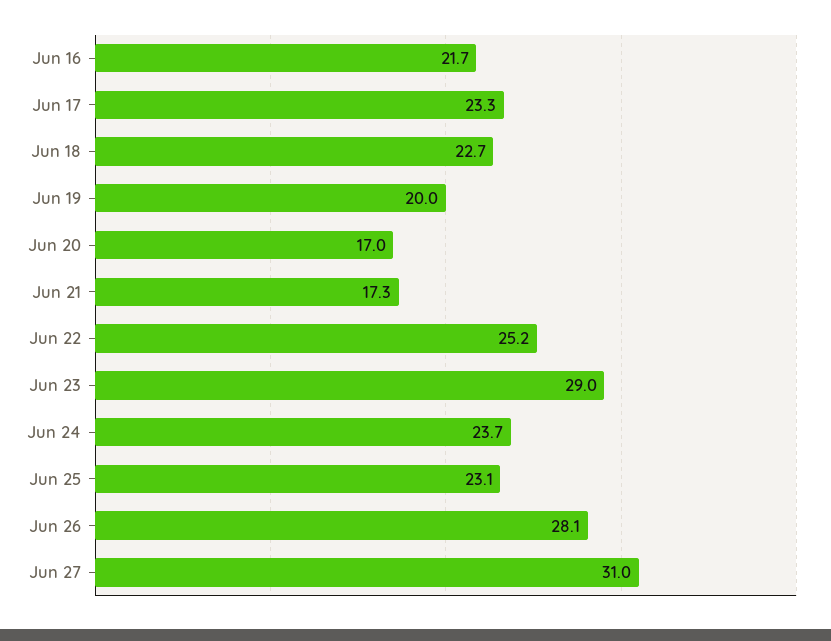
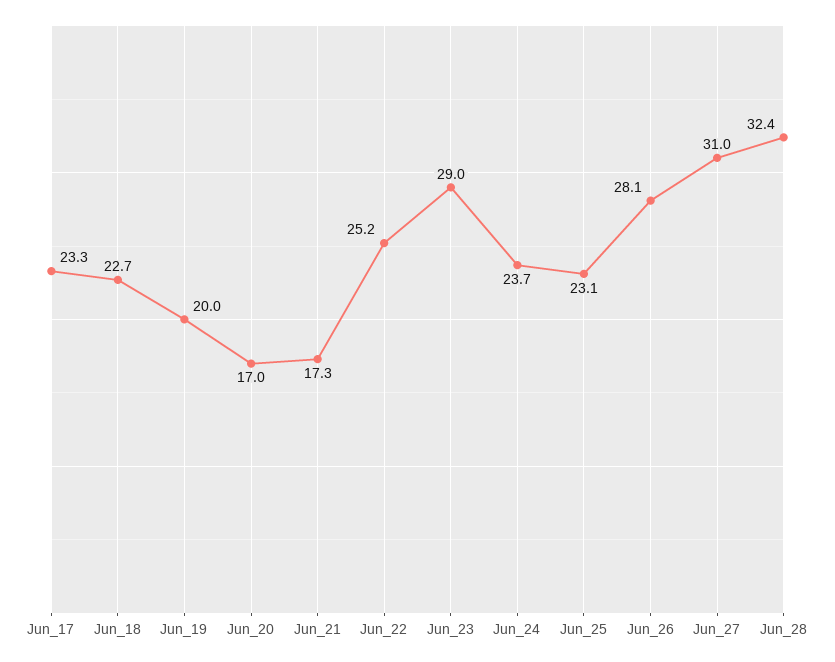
Jun 16: 21.7 -> none
Jun_28: none -> 32.4

